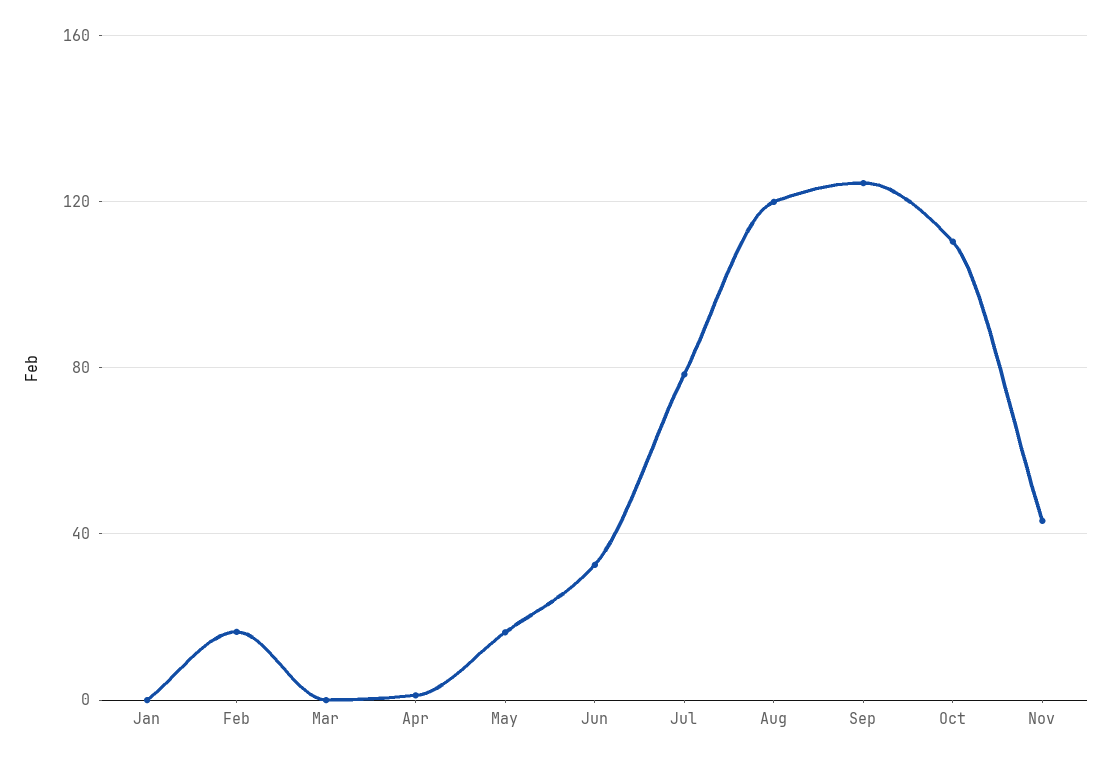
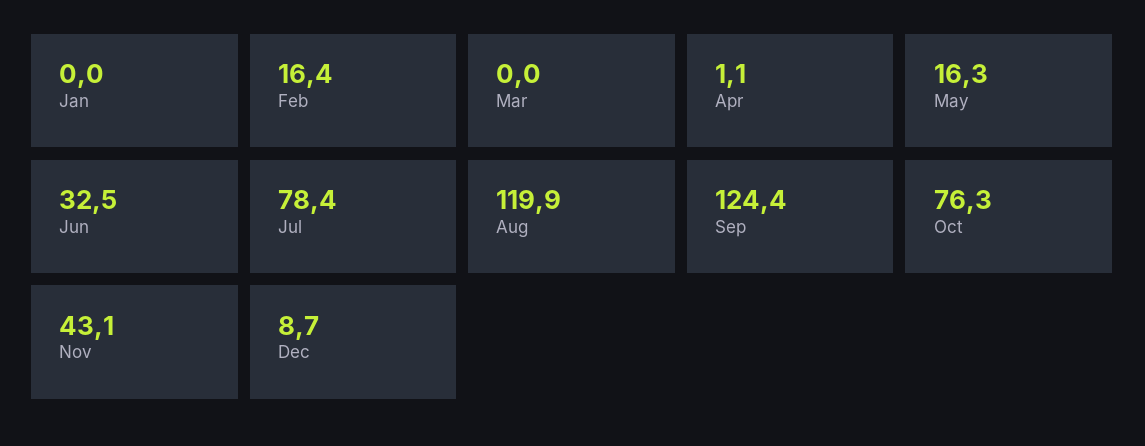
Oct: 110 -> 76.3
Dec: none -> 8.7

